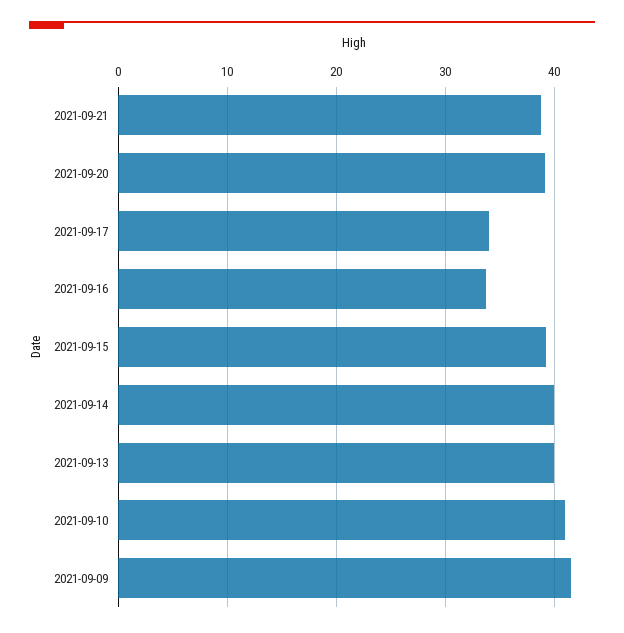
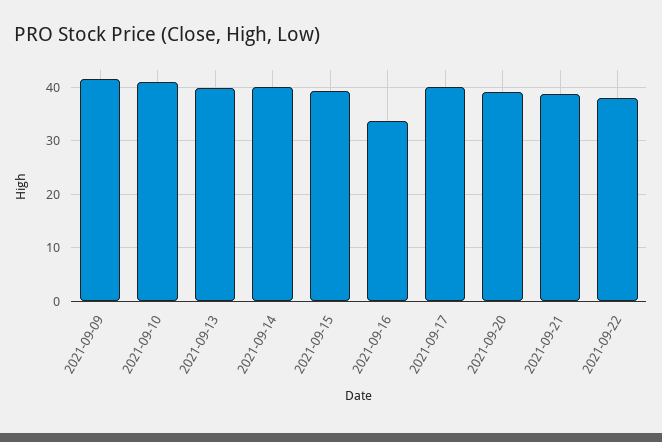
2021-09-17: 34 -> 40
2021-09-22: none -> 38

